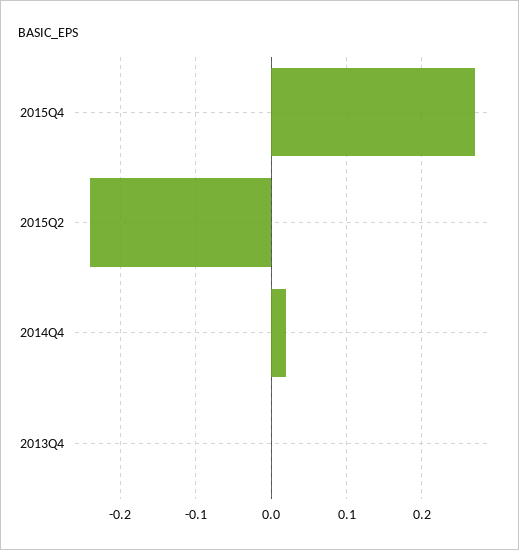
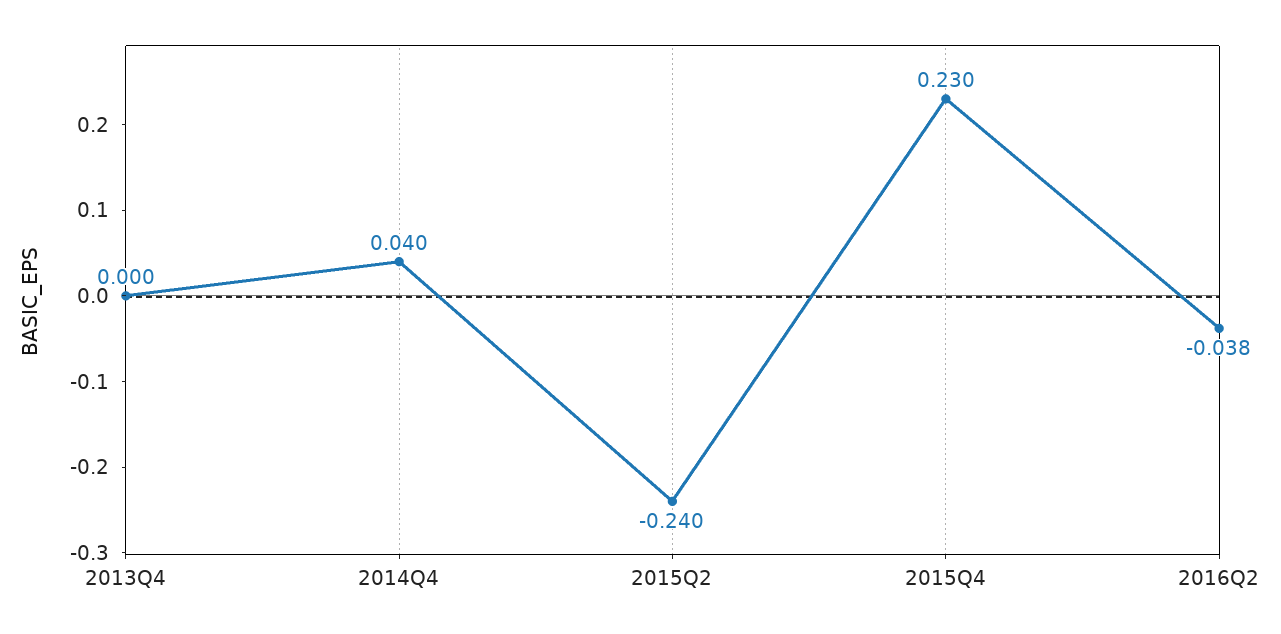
2015Q4: 0.27 -> 0.23
2014Q4: 0.02 -> 0.04
2016Q2: none -> -0.038

